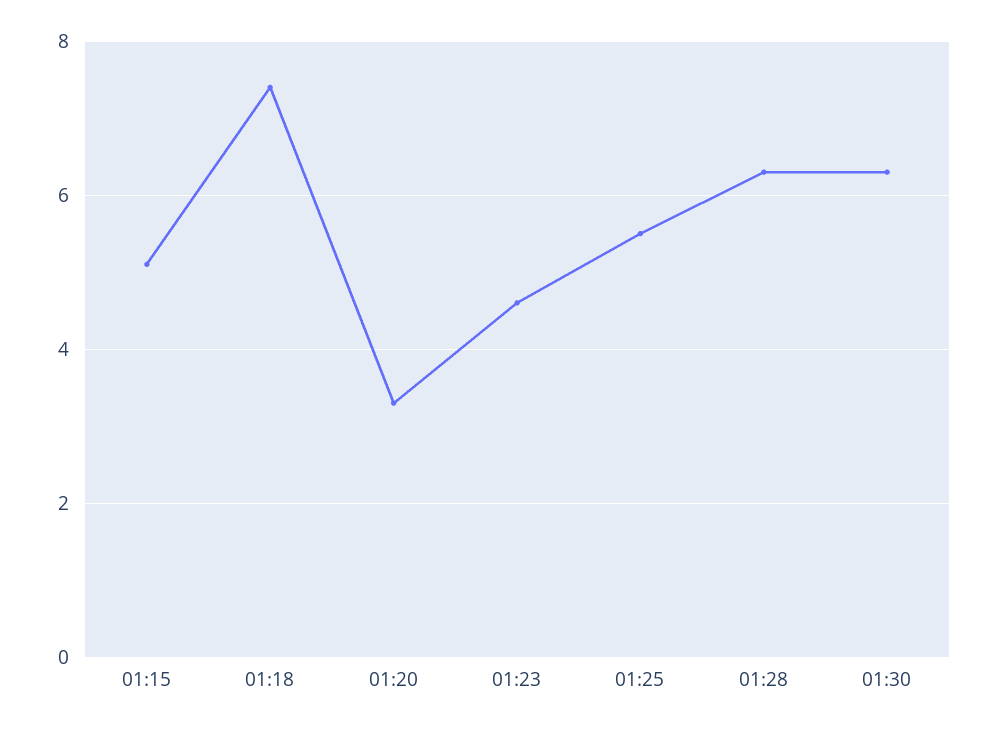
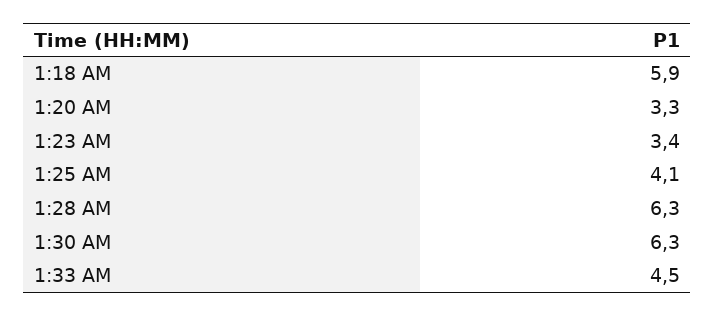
01:15: 5 -> none
01:18: 7.5 -> 5.9
01:23: 4.5 -> 3.4
01:25: 5.5 -> 4.1
1:33 AM: none -> 4.5

